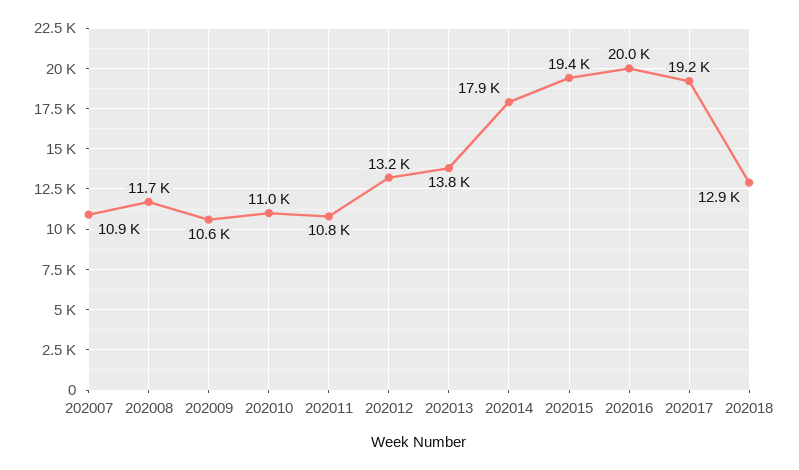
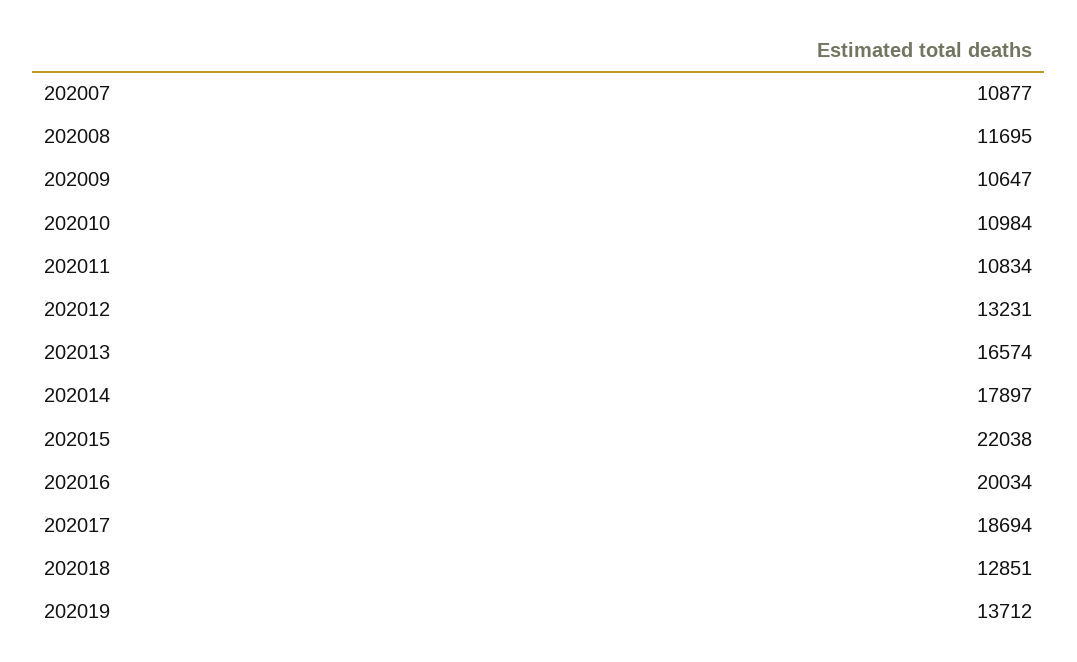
202013: 13800 -> 16574
202015: 19400 -> 22038
202017: 19200 -> 18694
202019: none -> 13712

